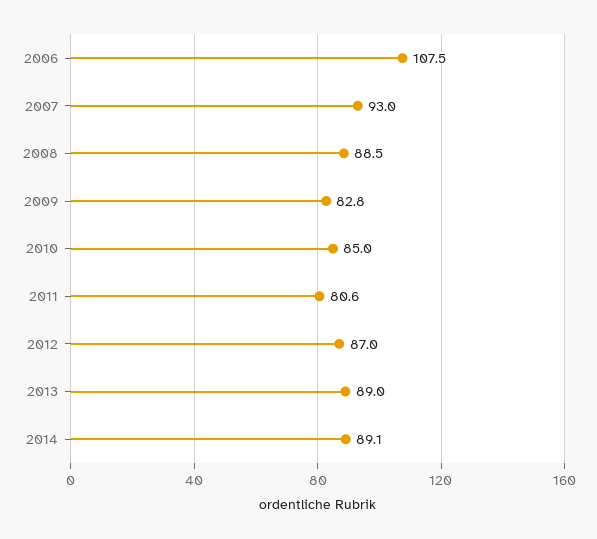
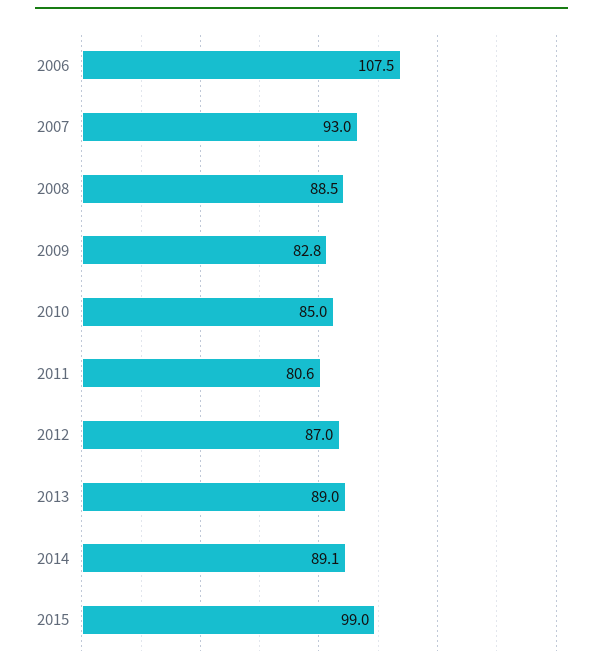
2015: none -> 99

